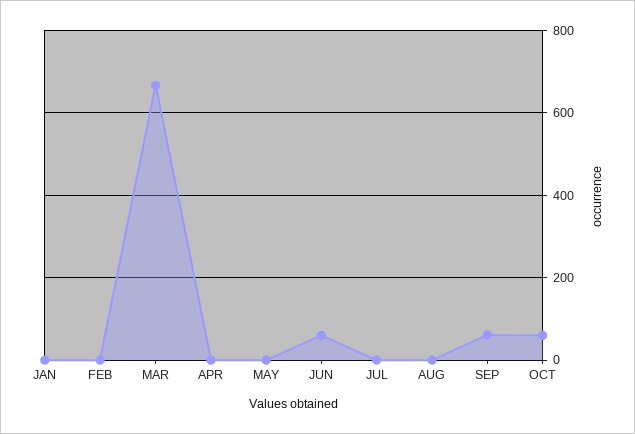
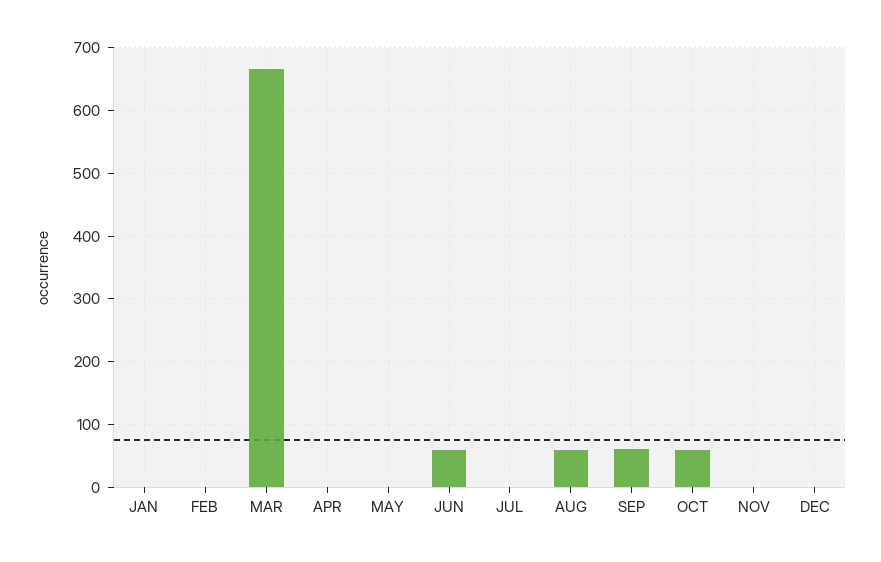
AUG: 0 -> 60
NOV: none -> 0
DEC: none -> 0

